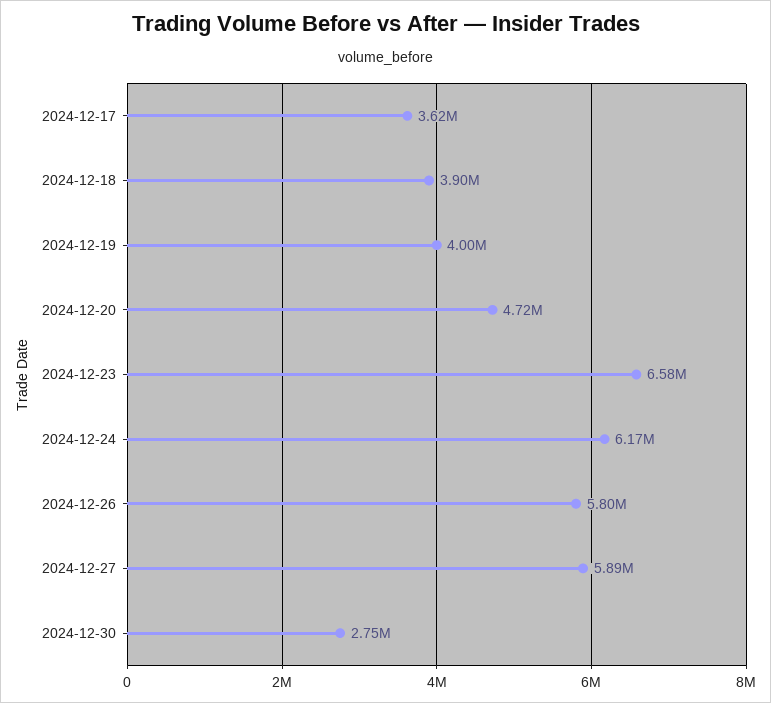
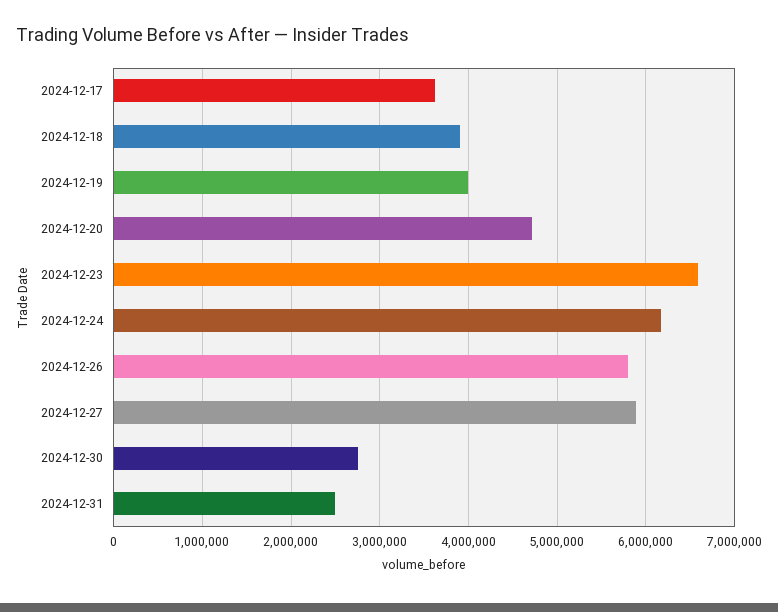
2024-12-31: none -> 2500000

